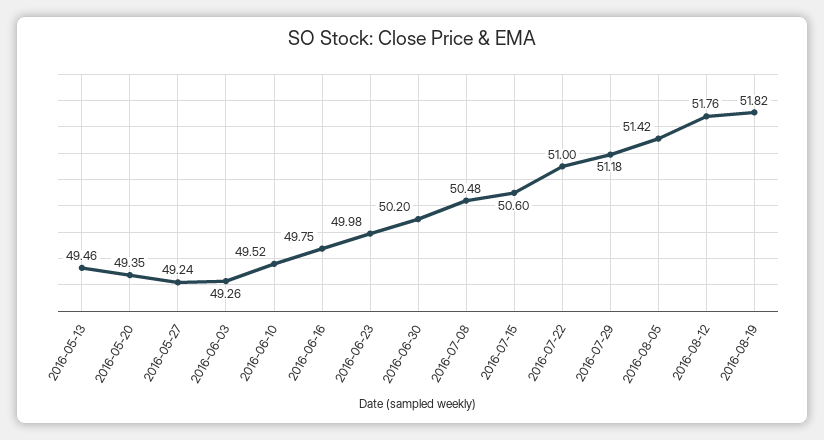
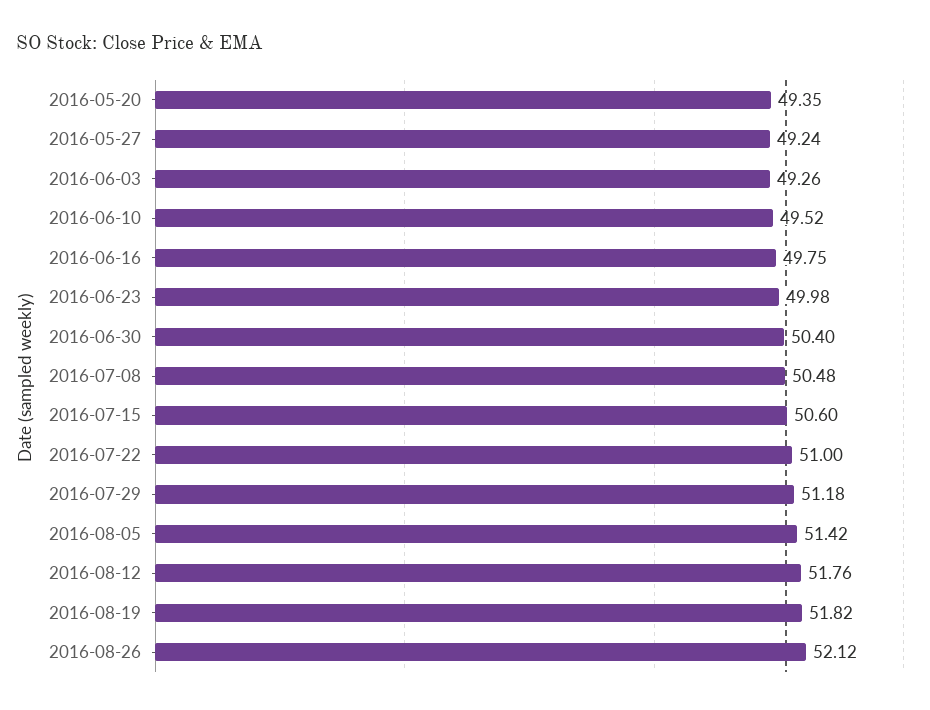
2016-05-13: 49.46 -> none
2016-06-30: 50.2 -> 50.4
2016-08-26: none -> 52.12

